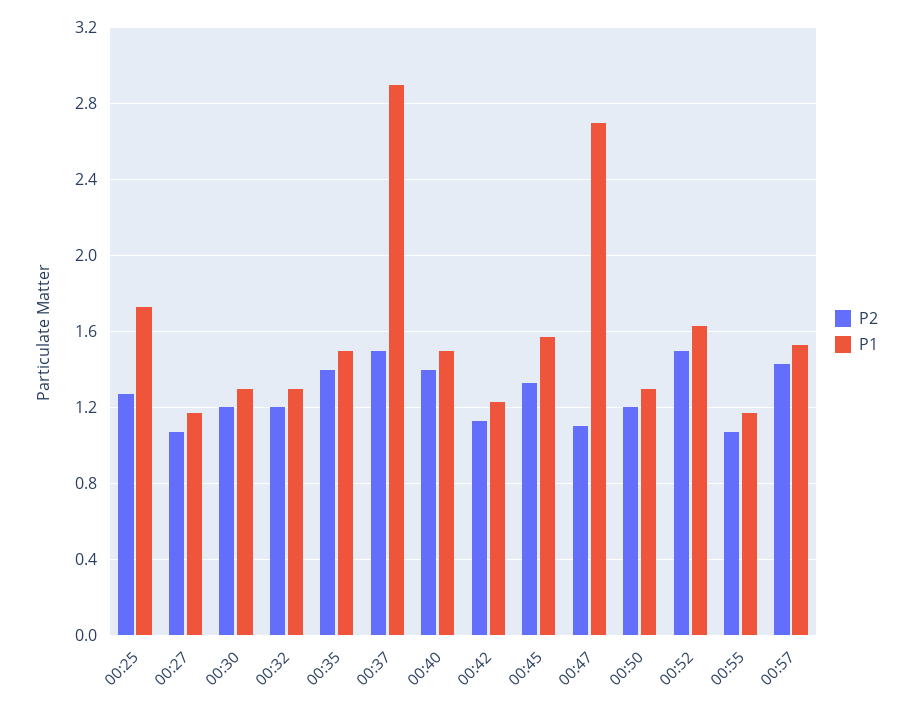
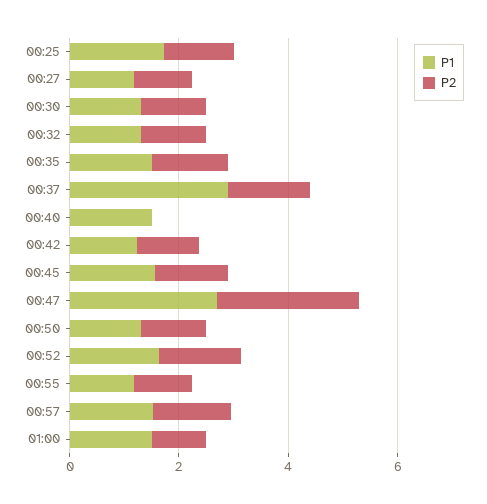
P2, 00:40: 1.4 -> 0
P2, 00:47: 1.1 -> 2.5
P1, 01:00: none -> 1.5
P2, 01:00: none -> 1

